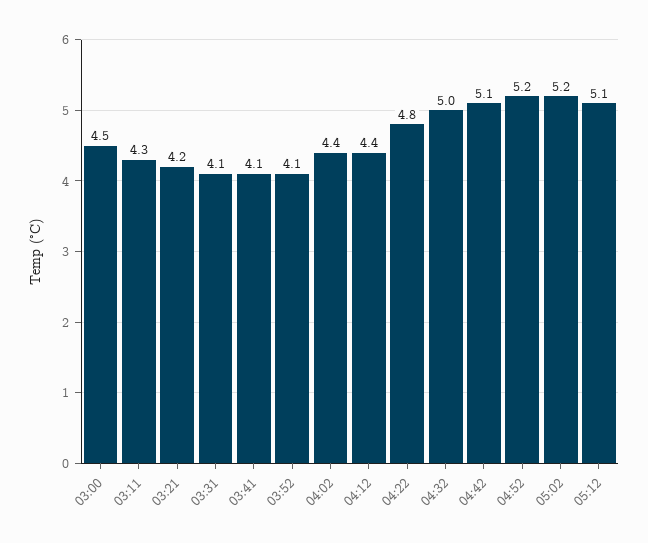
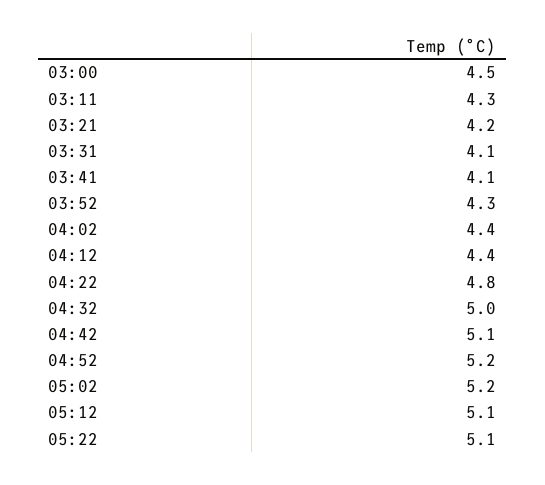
03:52: 4.1 -> 4.3
05:22: none -> 5.1

